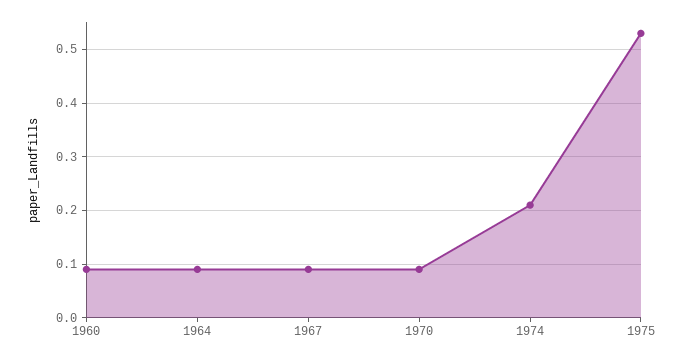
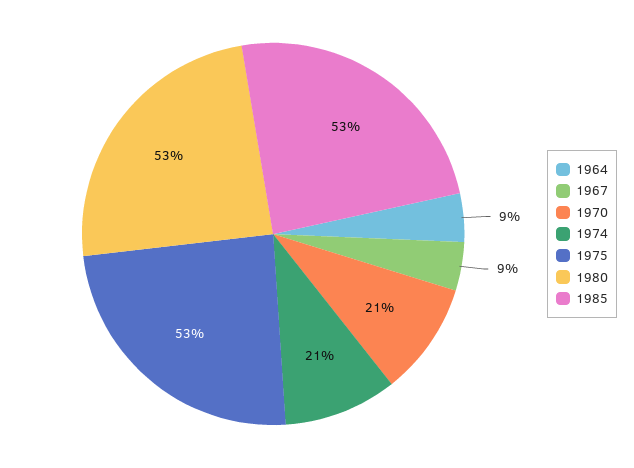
1960: 0.1 -> none
1970: 0.1 -> 0.21
1980: none -> 0.53
1985: none -> 0.53

